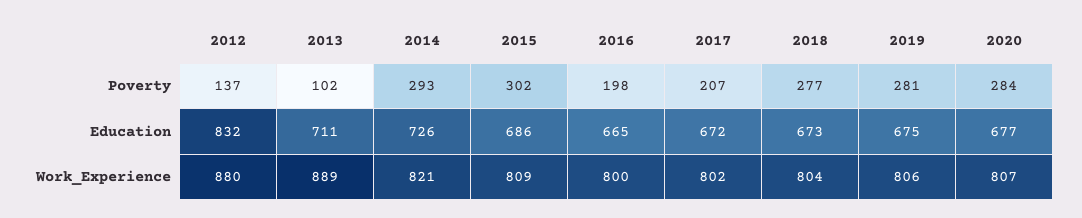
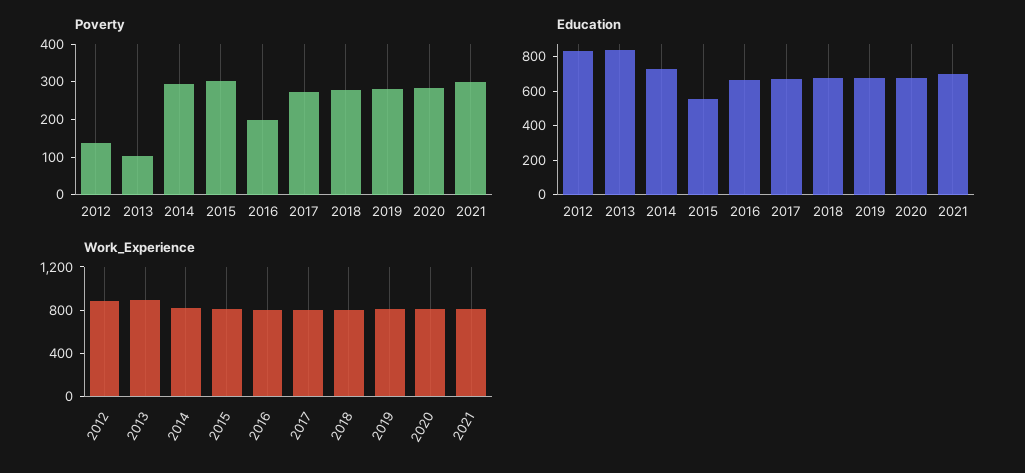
Poverty, 2017: 207 -> 275
Education, 2013: 711 -> 850
Education, 2015: 686 -> 550
Poverty, 2021: none -> 300
Education, 2021: none -> 700
Work_Experience, 2021: none -> 800

